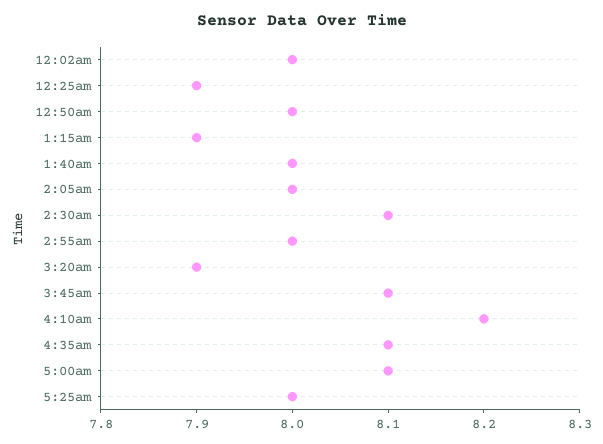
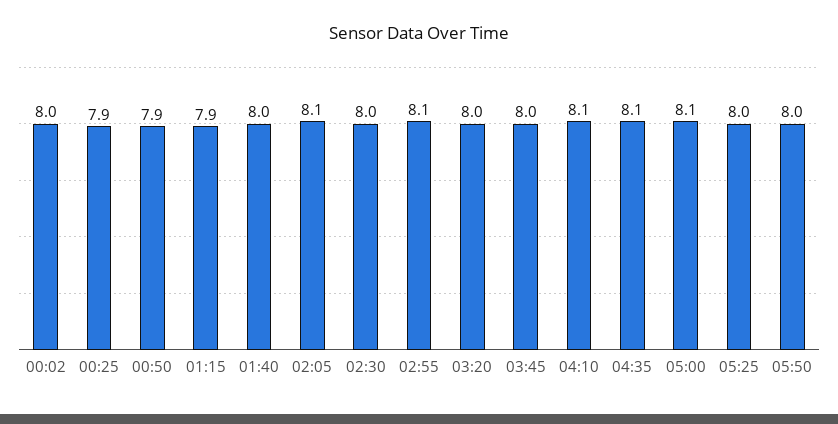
12:50am: 8 -> 7.9
2:05am: 8 -> 8.1
2:30am: 8.1 -> 8
2:55am: 8 -> 8.1
3:20am: 7.9 -> 8
3:45am: 8.1 -> 8
4:10am: 8.2 -> 8.1
05:50: none -> 8

